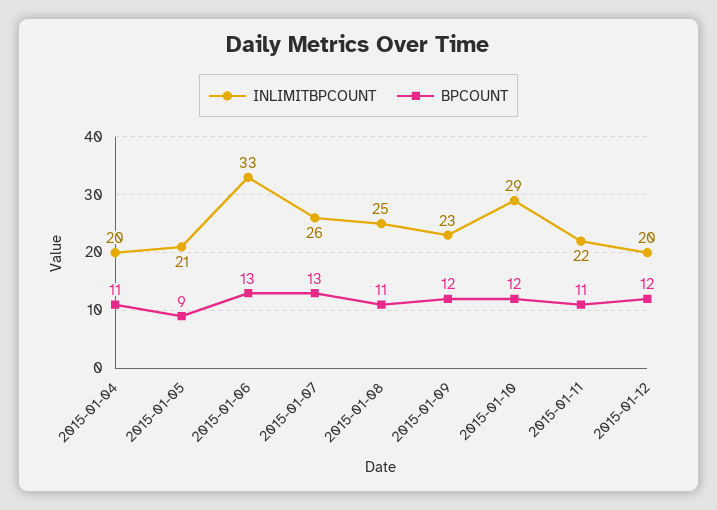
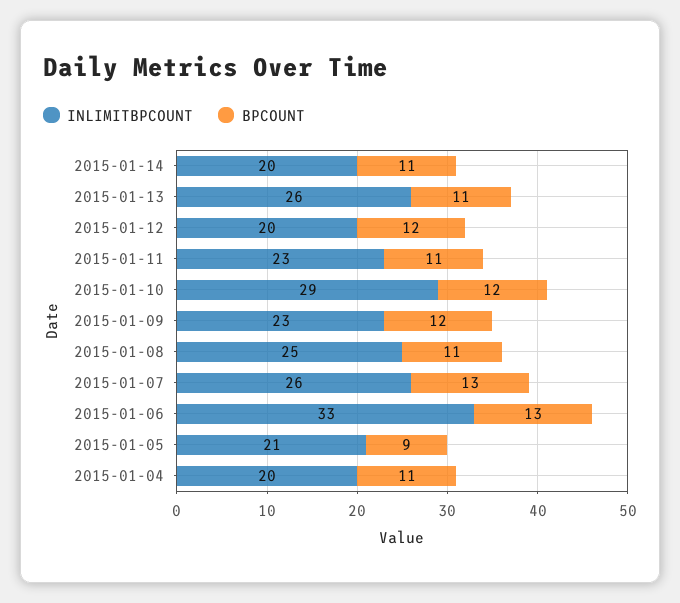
INLIMITBPCOUNT, 2015-01-11: 22 -> 23
INLIMITBPCOUNT, 2015-01-14: none -> 20
BPCOUNT, 2015-01-14: none -> 11
INLIMITBPCOUNT, 2015-01-13: none -> 26
BPCOUNT, 2015-01-13: none -> 11

